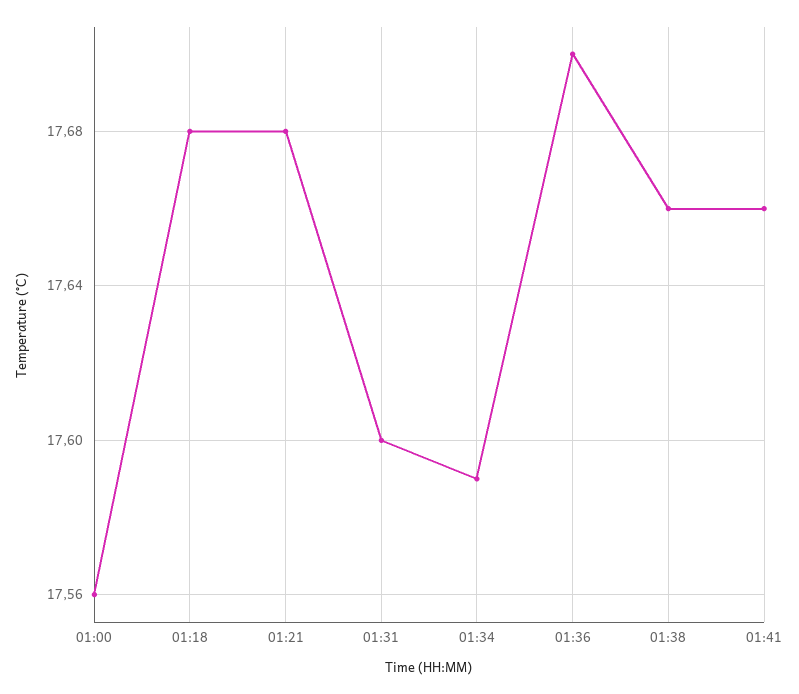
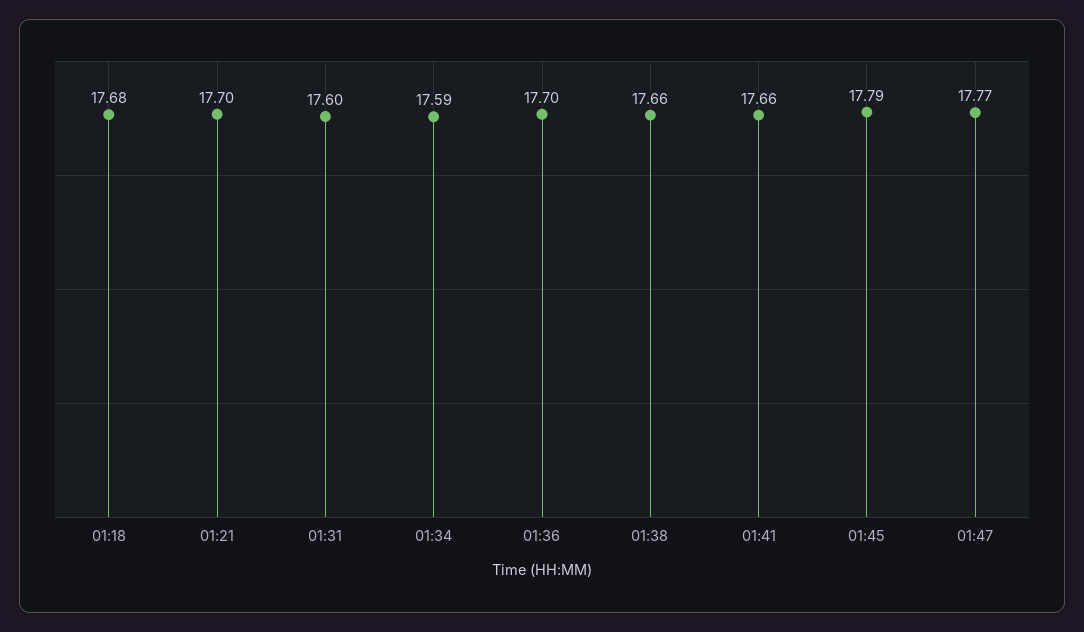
01:00: 17.56 -> none
01:21: 17.68 -> 17.7
01:45: none -> 17.79
01:47: none -> 17.77

